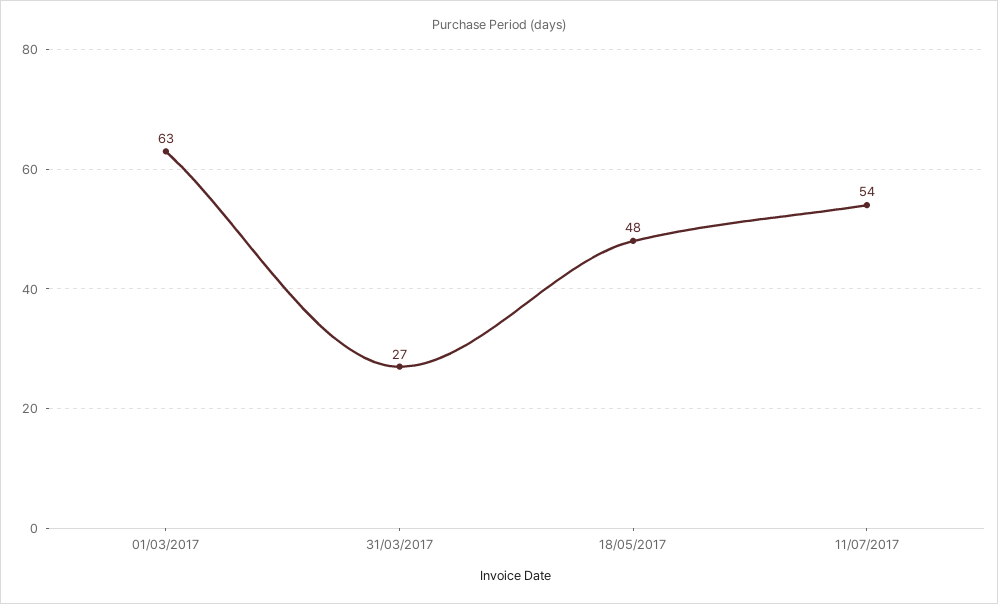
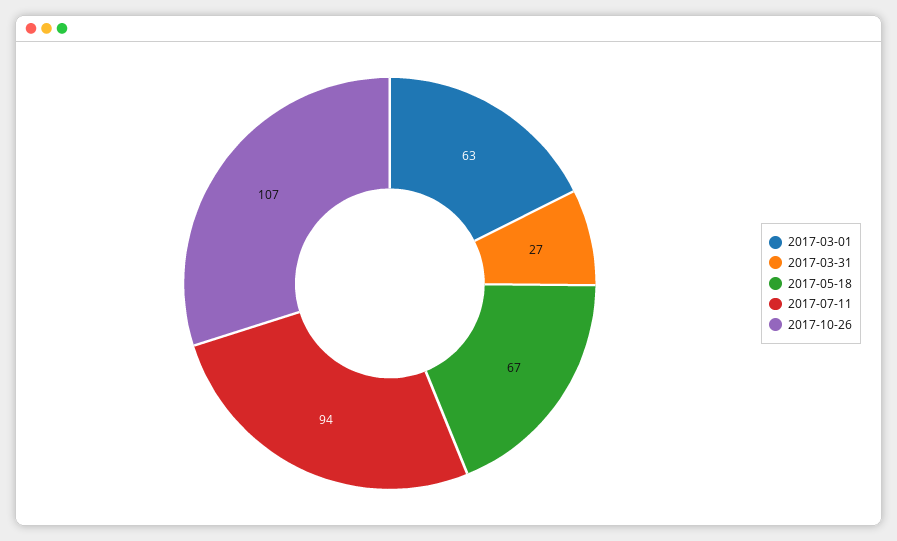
18/05/2017: 48 -> 67
11/07/2017: 54 -> 94
2017-10-26: none -> 107

